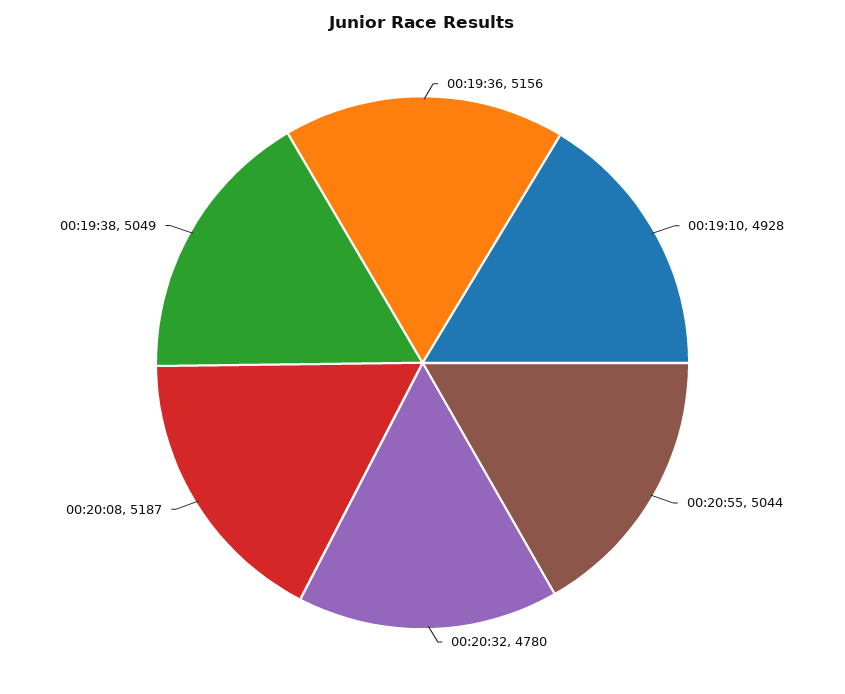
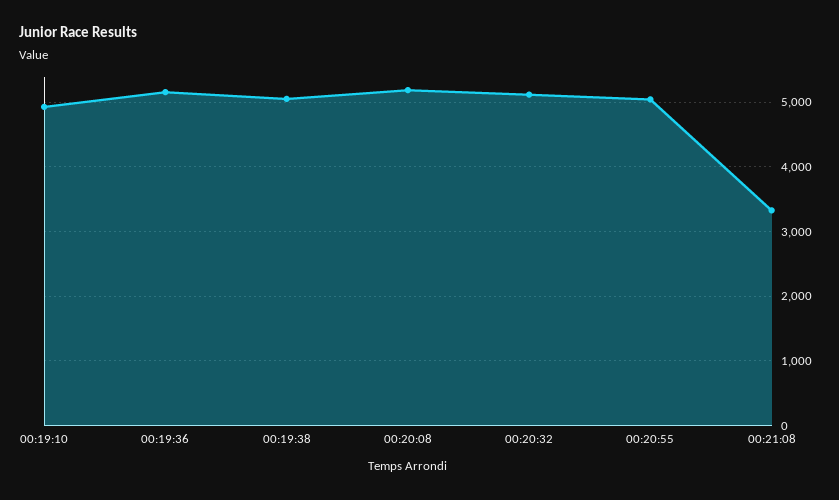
00:20:32: 4780 -> 5100
00:21:08: none -> 3300

